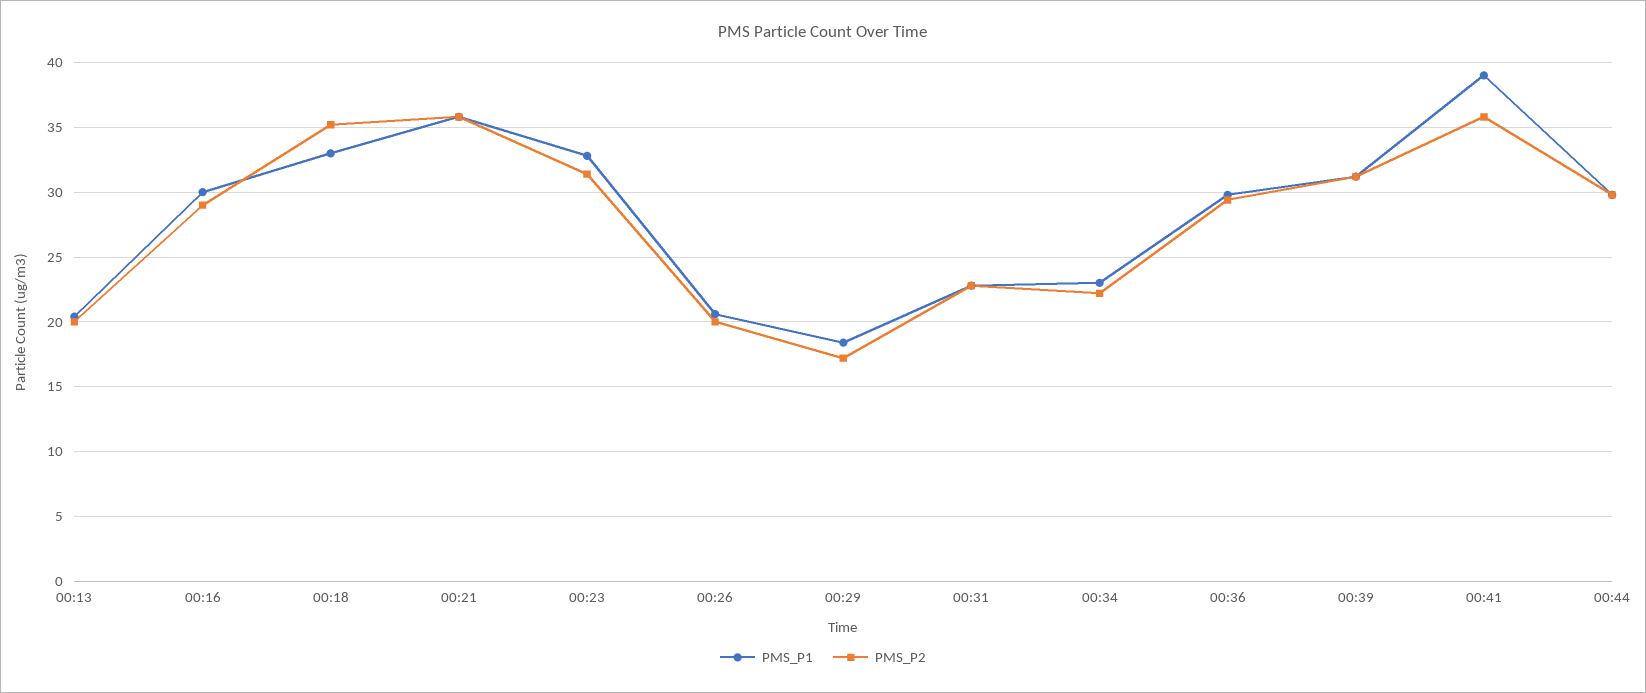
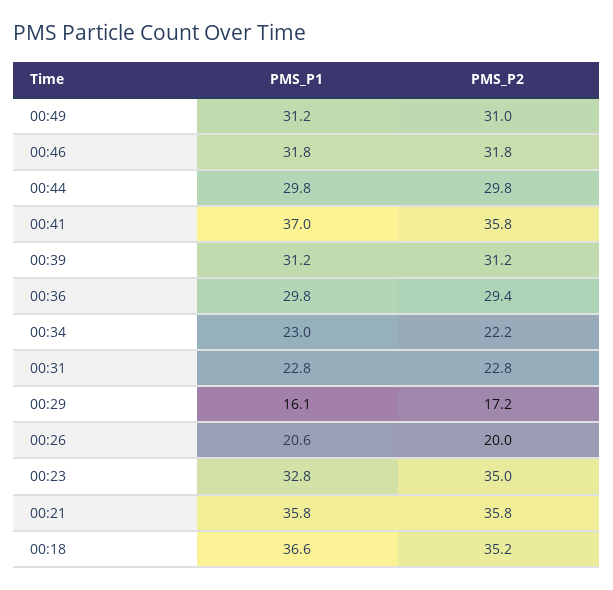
PMS_P1, 00:13: 20.5 -> none
PMS_P2, 00:13: 20 -> none
PMS_P1, 00:16: 30 -> none
PMS_P2, 00:16: 29 -> none
PMS_P1, 00:18: 33 -> 36.6
PMS_P2, 00:23: 31.5 -> 35
PMS_P1, 00:29: 18.5 -> 16.1
PMS_P1, 00:41: 39 -> 37
PMS_P1, 00:49: none -> 31.2
PMS_P2, 00:49: none -> 31
PMS_P1, 00:46: none -> 31.8
PMS_P2, 00:46: none -> 31.8

